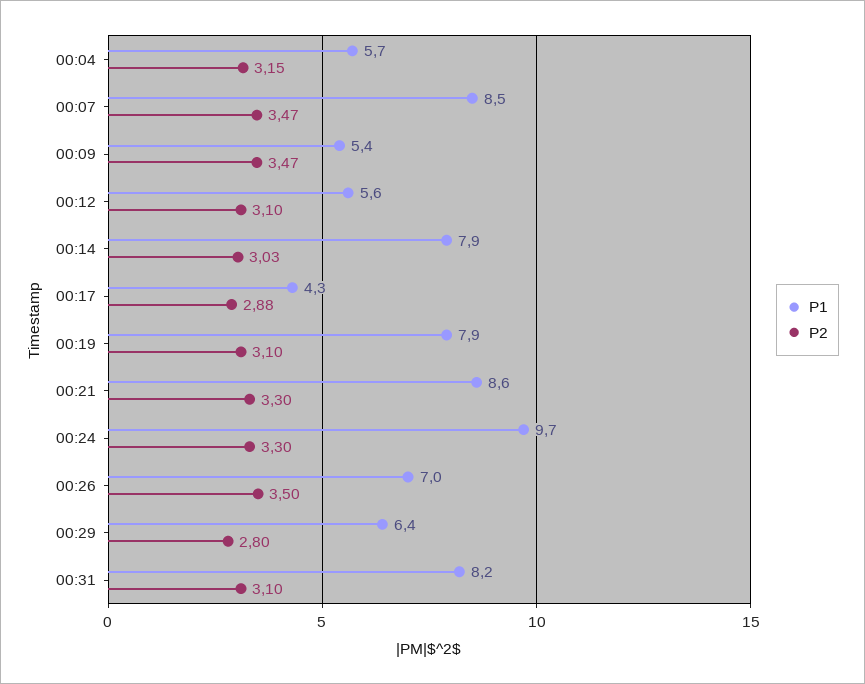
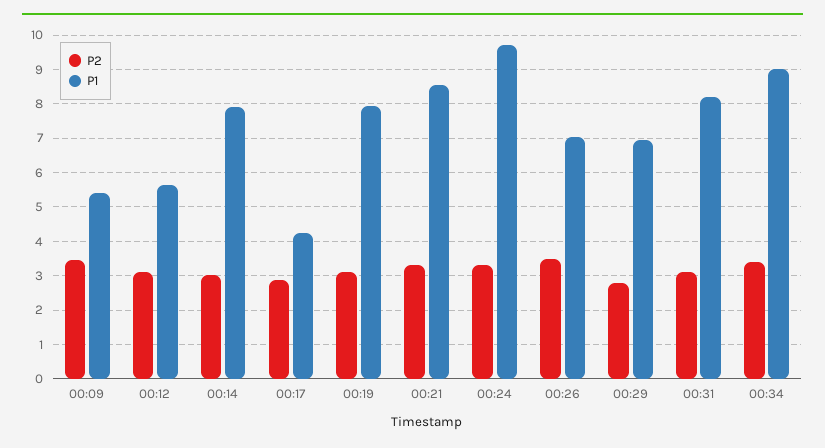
P1, 00:04: 5.7 -> none
P2, 00:04: 3.15 -> none
P1, 00:07: 8.5 -> none
P2, 00:07: 3.47 -> none
P1, 00:29: 6.4 -> 7
P2, 00:34: none -> 3.4
P1, 00:34: none -> 9

